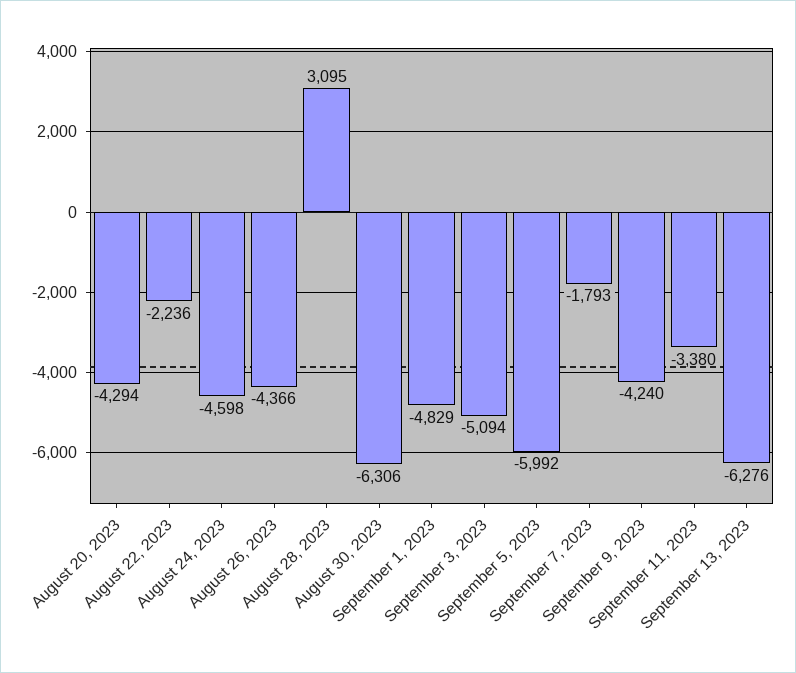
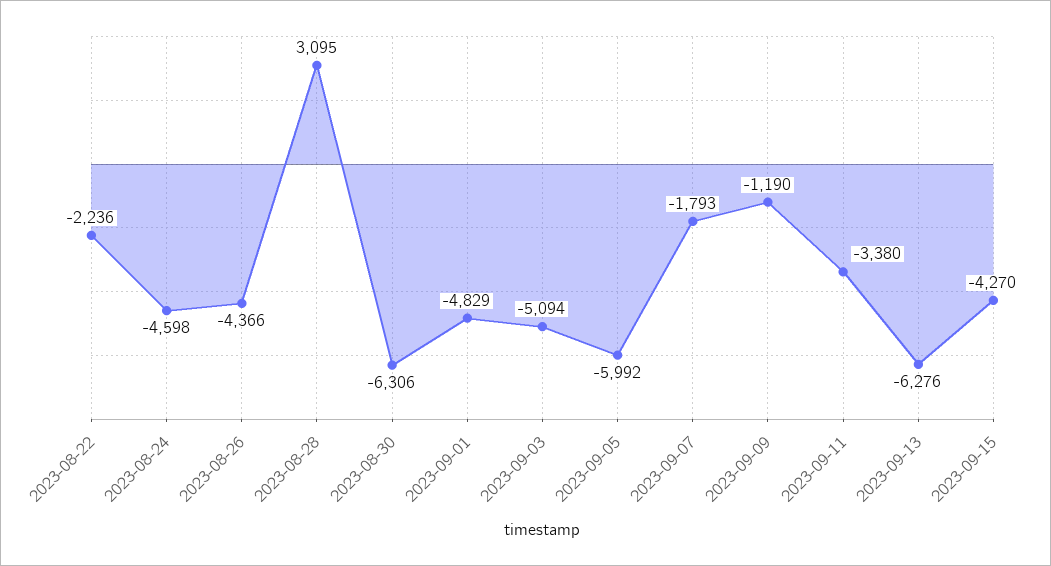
August 20, 2023: -4294 -> none
September 9, 2023: -4240 -> -1190
2023-09-15: none -> -4270

